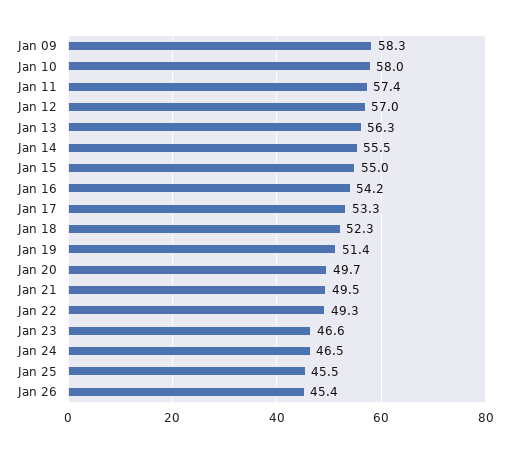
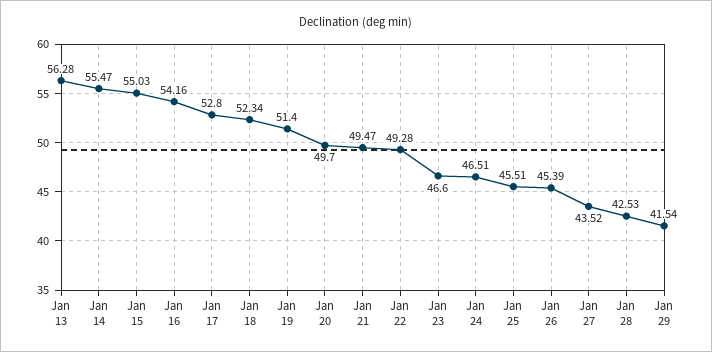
Jan 09: 58.3 -> none
Jan 10: 58 -> none
Jan 11: 57.4 -> none
Jan 12: 57 -> none
Jan 17: 53.3 -> 52.8
Jan 27: none -> 43.52
Jan 28: none -> 42.53
Jan 29: none -> 41.54

